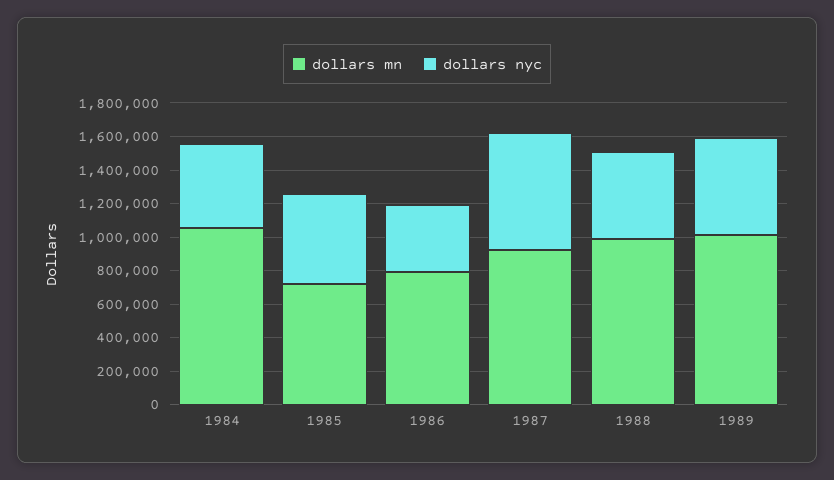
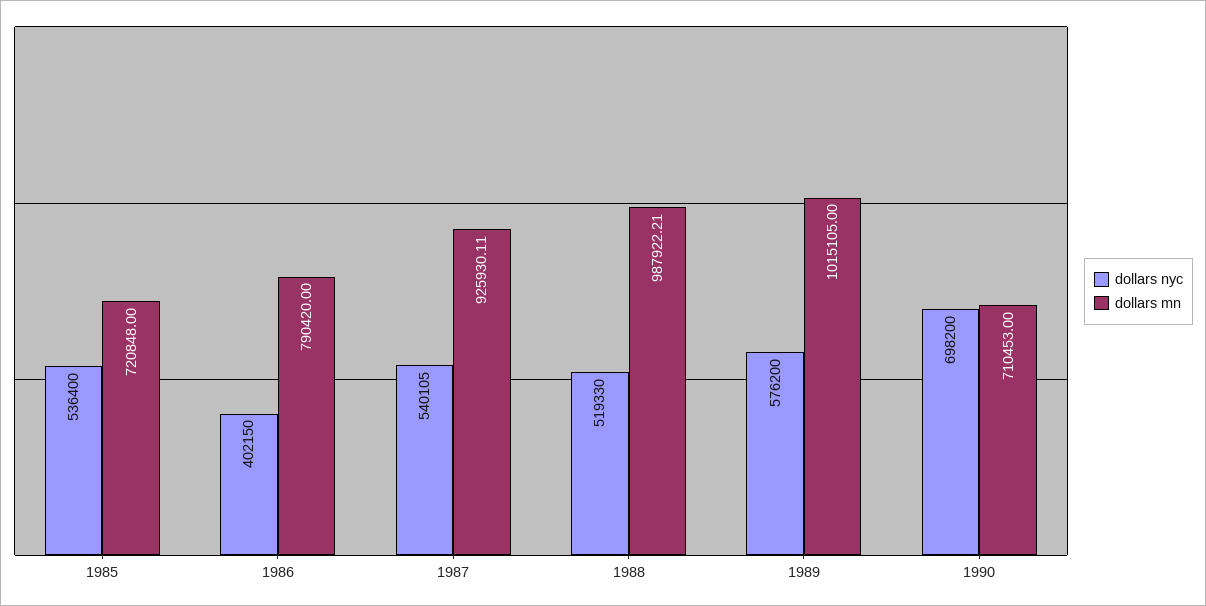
dollars mn, 1984: 1050000 -> none
dollars nyc, 1984: 500000 -> none
dollars nyc, 1987: 700000 -> 540105
dollars nyc, 1990: none -> 698200
dollars mn, 1990: none -> 710453

